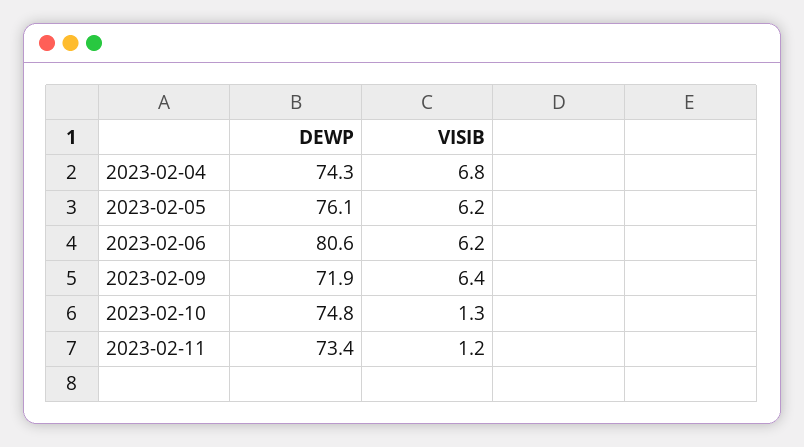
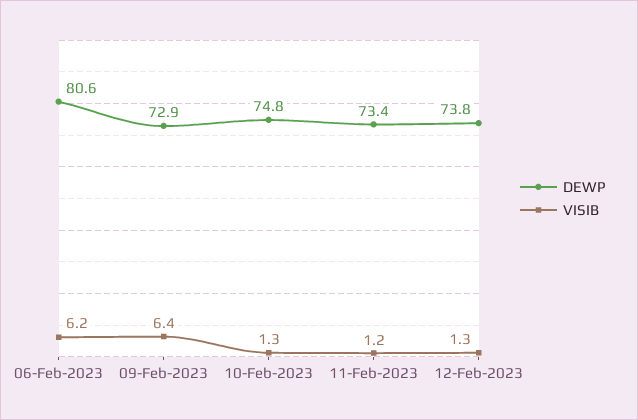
DEWP, 2023-02-04: 74.3 -> none
VISIB, 2023-02-04: 6.8 -> none
DEWP, 2023-02-05: 76.1 -> none
VISIB, 2023-02-05: 6.2 -> none
DEWP, 2023-02-09: 71.9 -> 72.9
DEWP, 12-Feb-2023: none -> 73.8
VISIB, 12-Feb-2023: none -> 1.3

